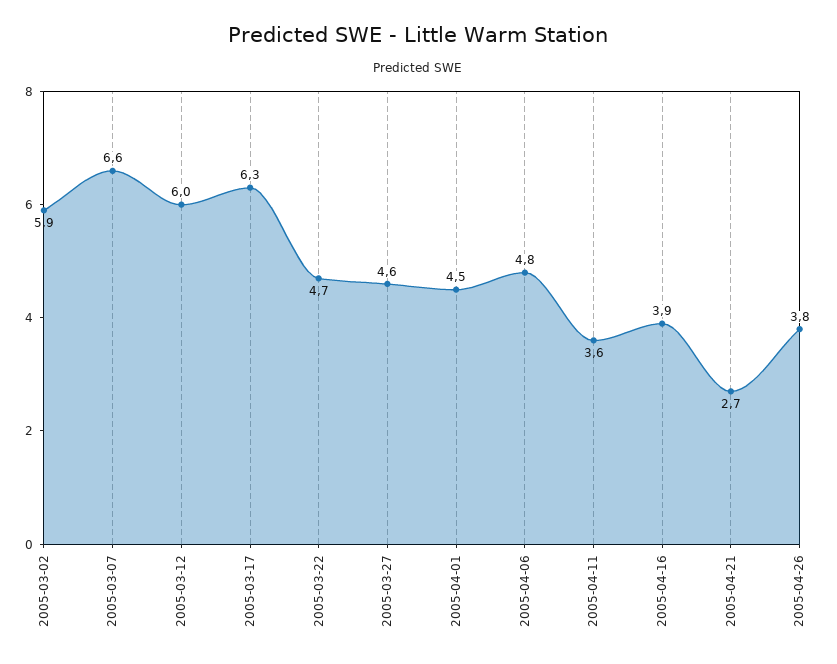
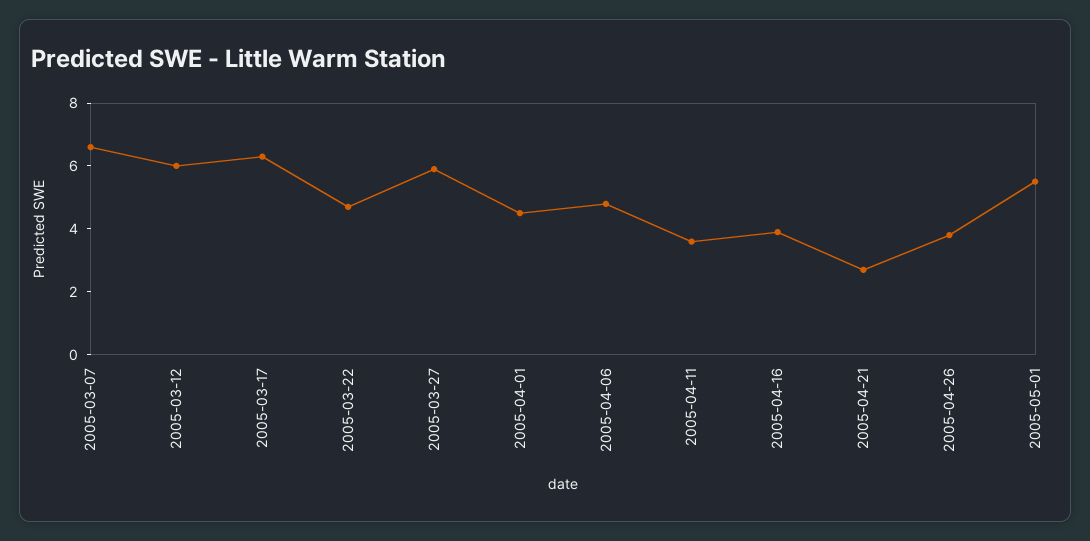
2005-03-02: 5.9 -> none
2005-03-27: 4.6 -> 6
2005-05-01: none -> 5.5

